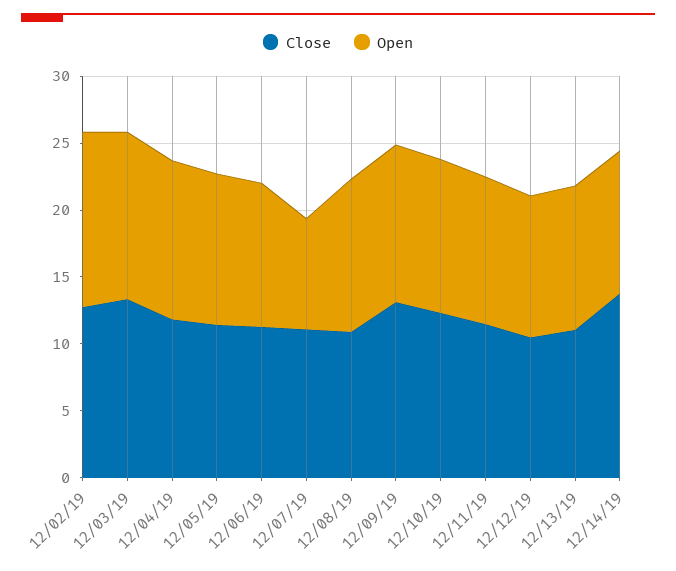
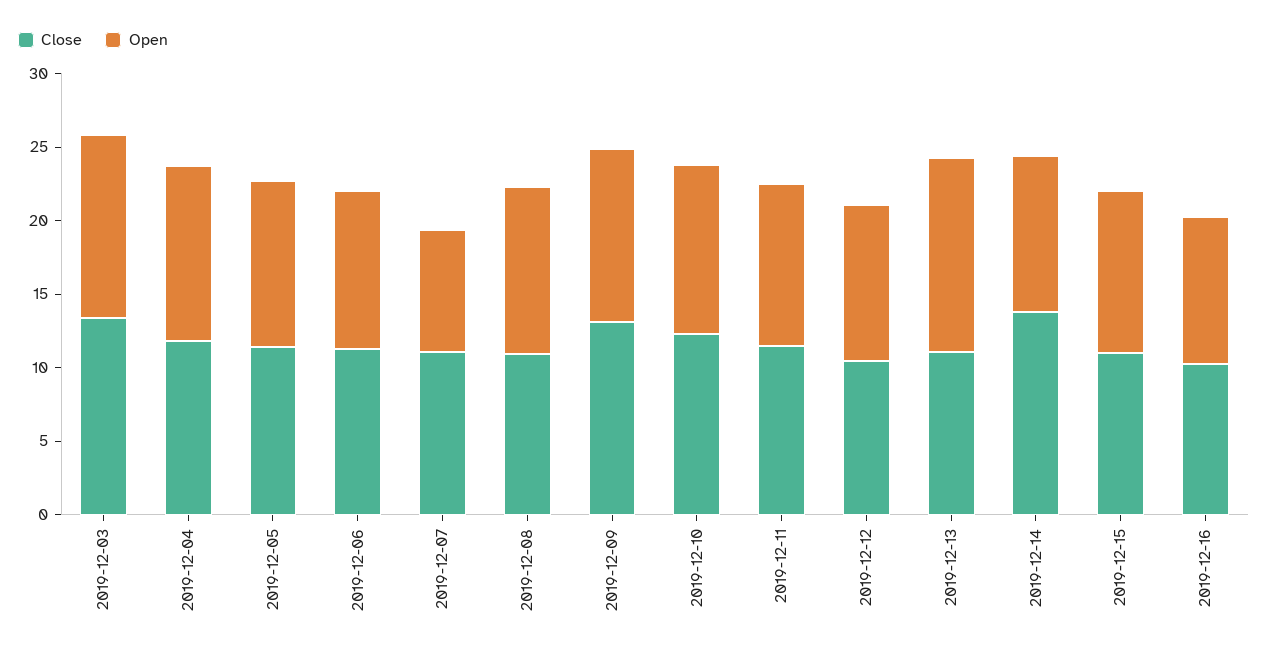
Close, 12/02/19: 13 -> none
Open, 12/02/19: 13 -> none
Open, 12/13/19: 11 -> 13
Close, 2019-12-15: none -> 11
Open, 2019-12-15: none -> 11
Close, 2019-12-16: none -> 10
Open, 2019-12-16: none -> 10

